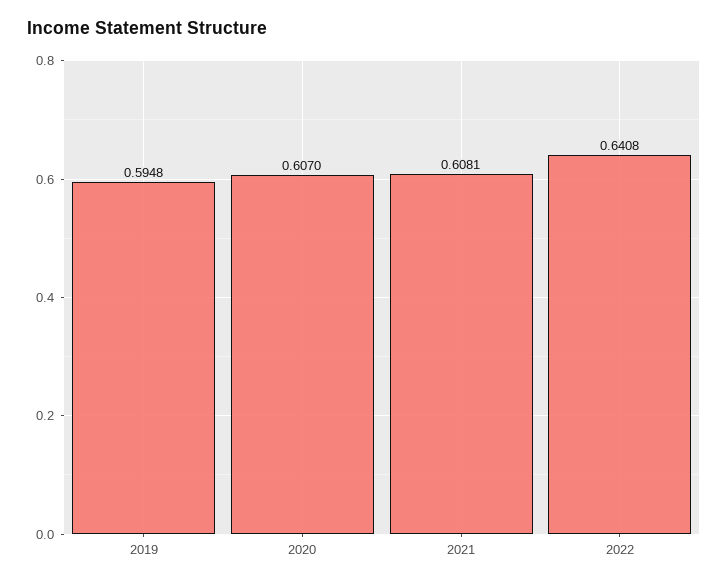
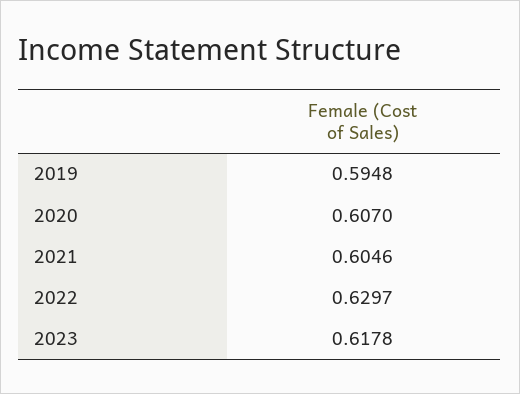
2021: 0.6081 -> 0.6046
2022: 0.6408 -> 0.6297
2023: none -> 0.6178

